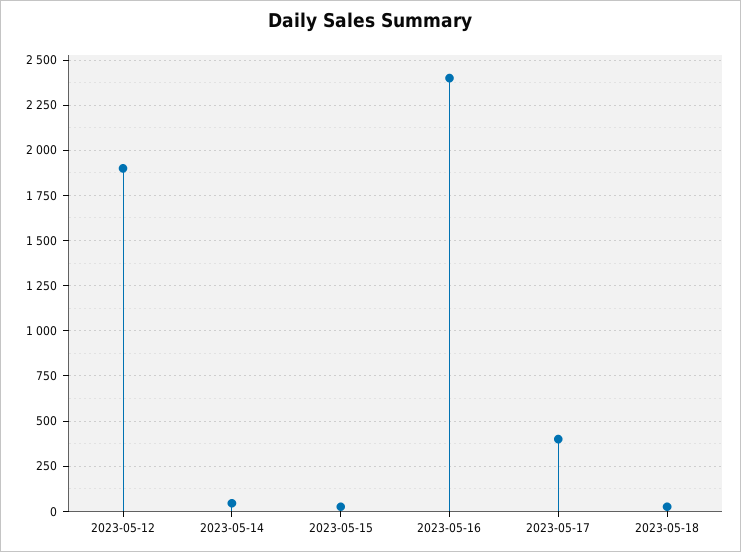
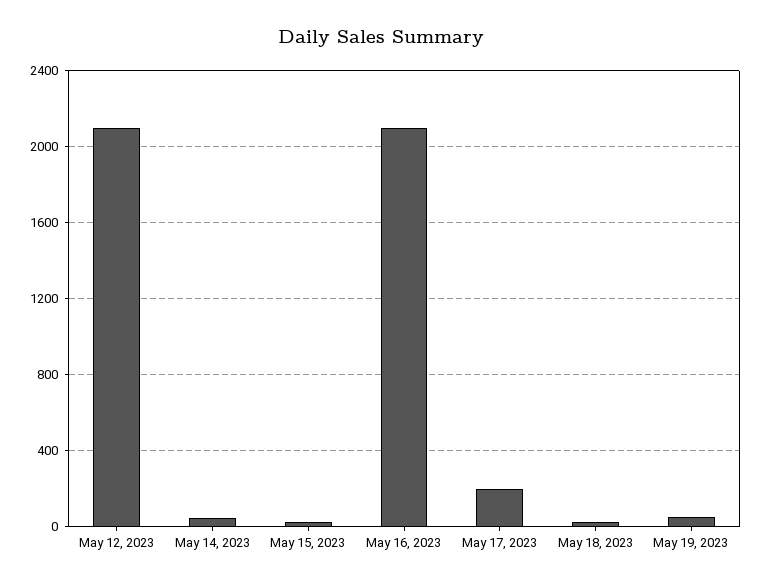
2023-05-12: 1900 -> 2100
2023-05-16: 2400 -> 2100
2023-05-17: 400 -> 200
May 19, 2023: none -> 50

